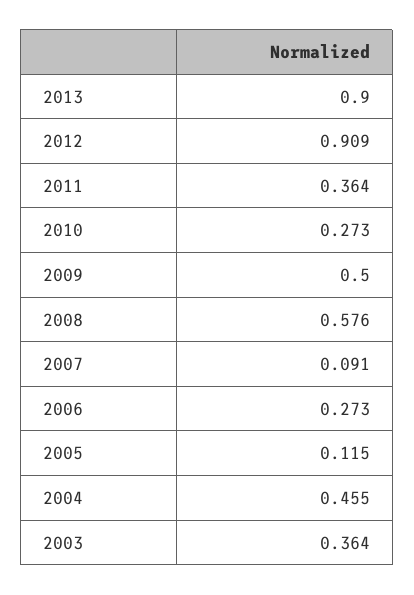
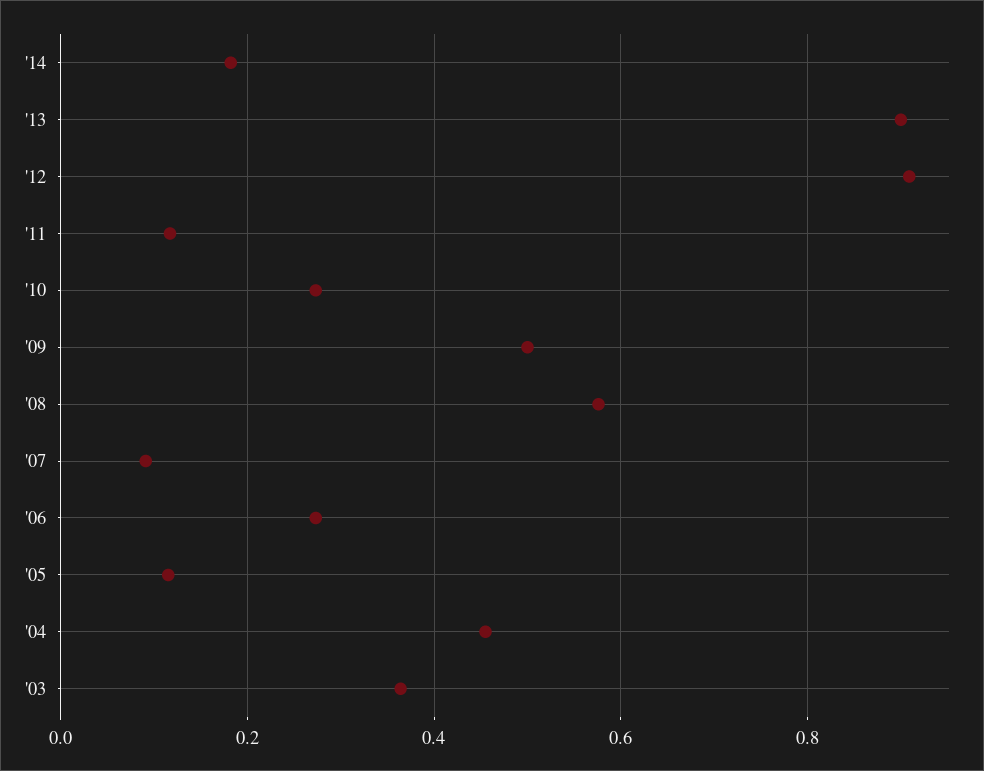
2011: 0.364 -> 0.12
'14: none -> 0.18

